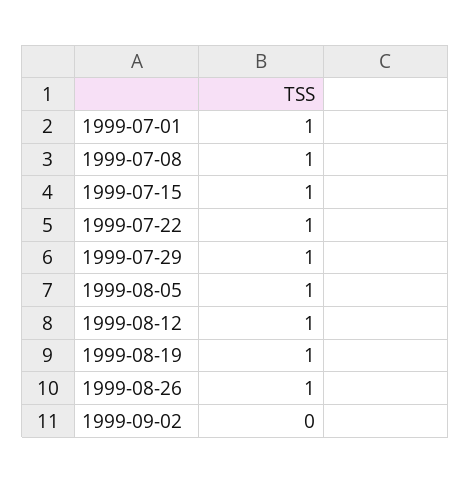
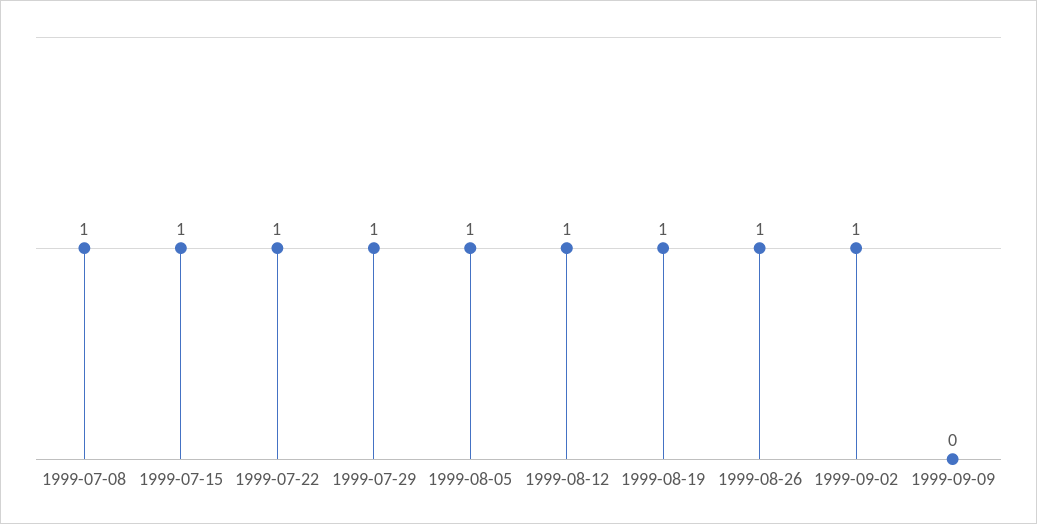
1999-07-01: 1 -> none
1999-09-02: 0 -> 1
1999-09-09: none -> 0

